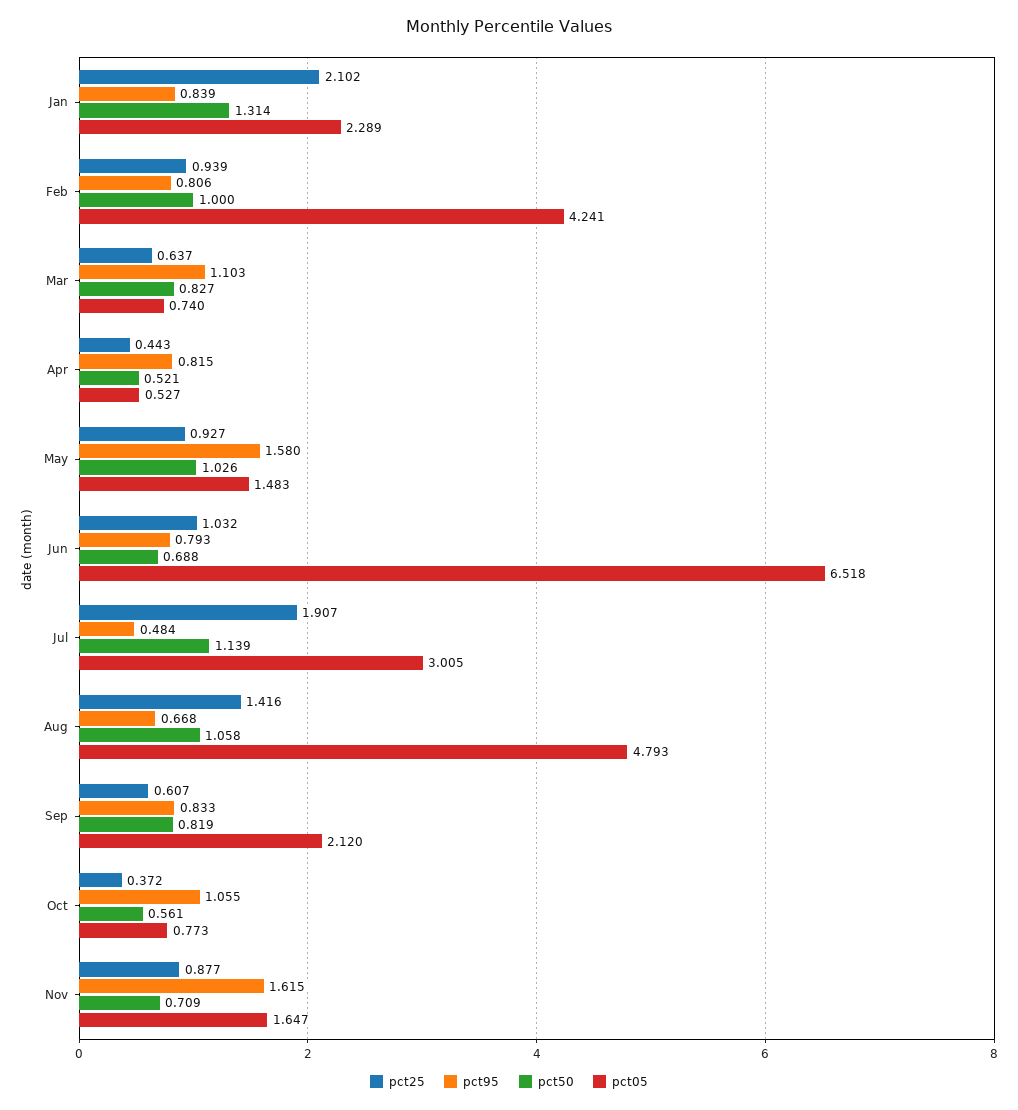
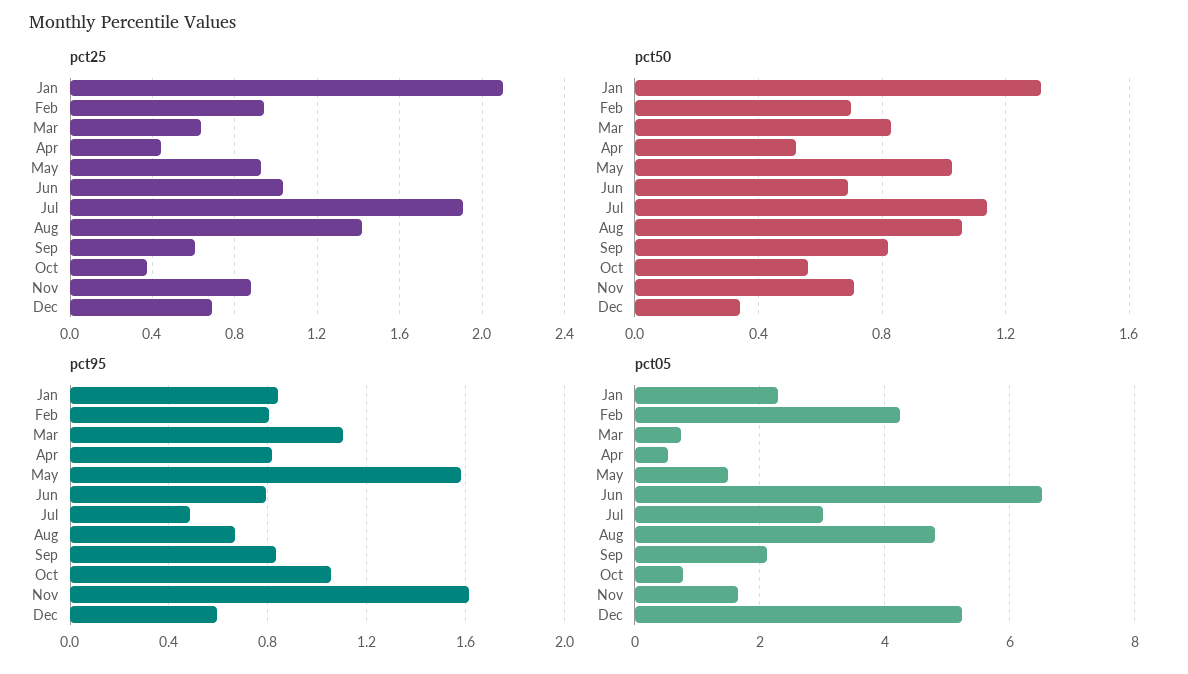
pct50, Feb: 1 -> 0.7
pct25, Dec: none -> 0.7
pct50, Dec: none -> 0.35
pct95, Dec: none -> 0.6
pct05, Dec: none -> 5.2

